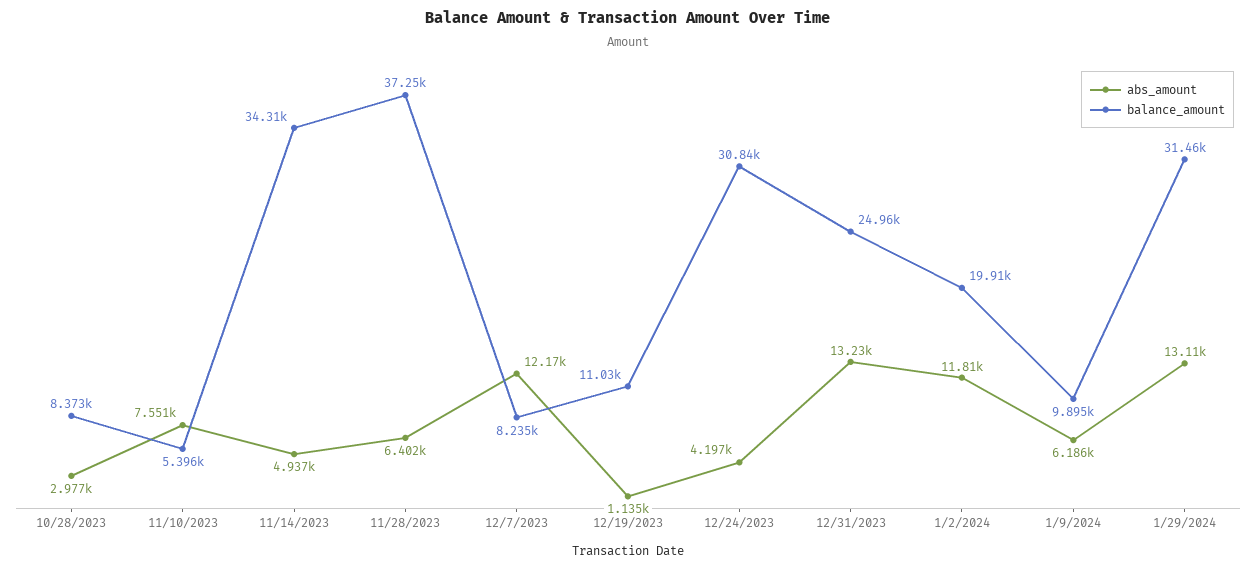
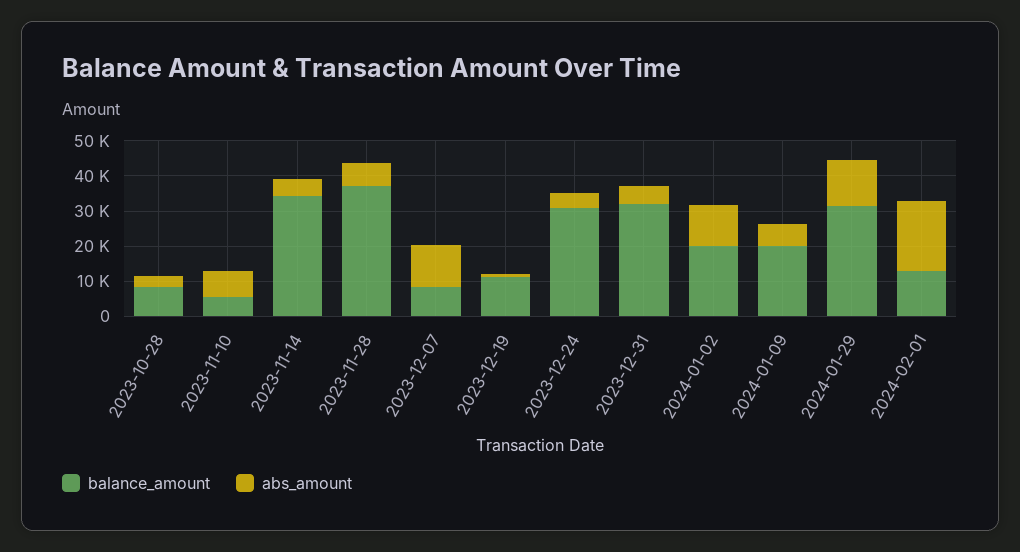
abs_amount, 12/31/2023: 13230 -> 5000
balance_amount, 12/31/2023: 24960 -> 32500
balance_amount, 1/9/2024: 9895 -> 20000
balance_amount, 2024-02-01: none -> 12500
abs_amount, 2024-02-01: none -> 20000

